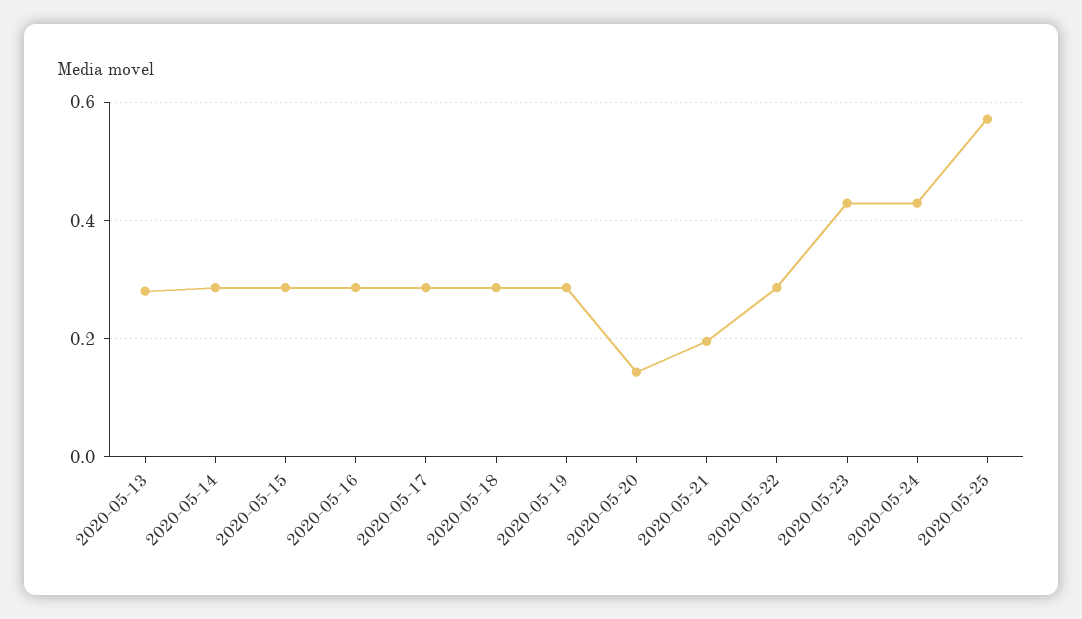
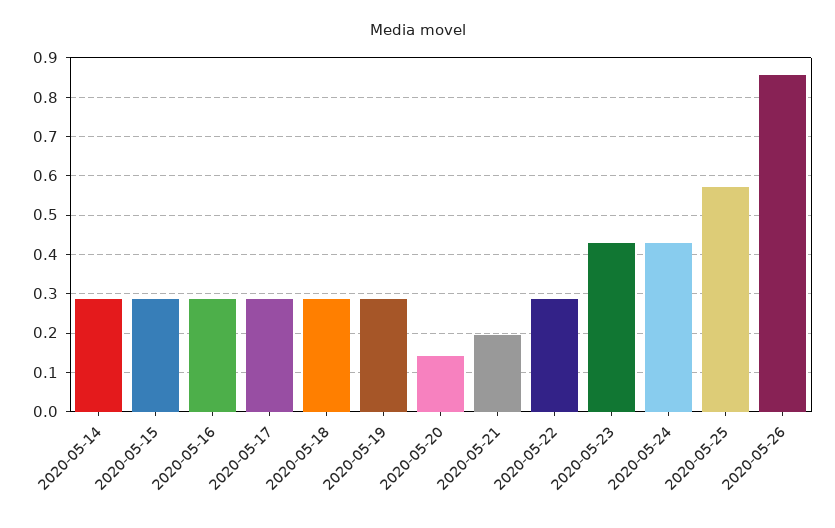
2020-05-13: 0.28 -> none
2020-05-26: none -> 0.86

